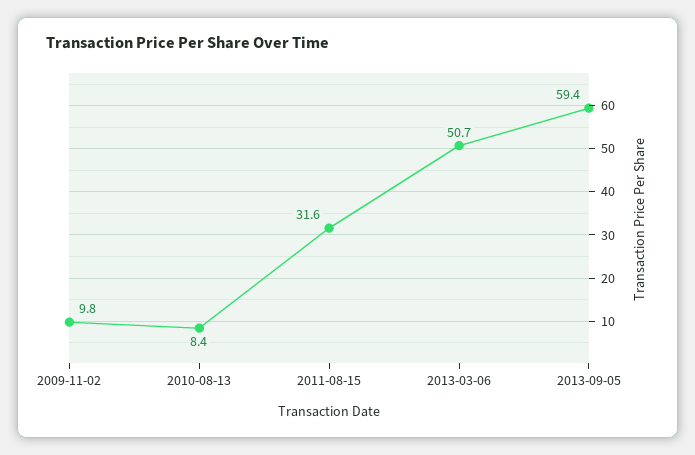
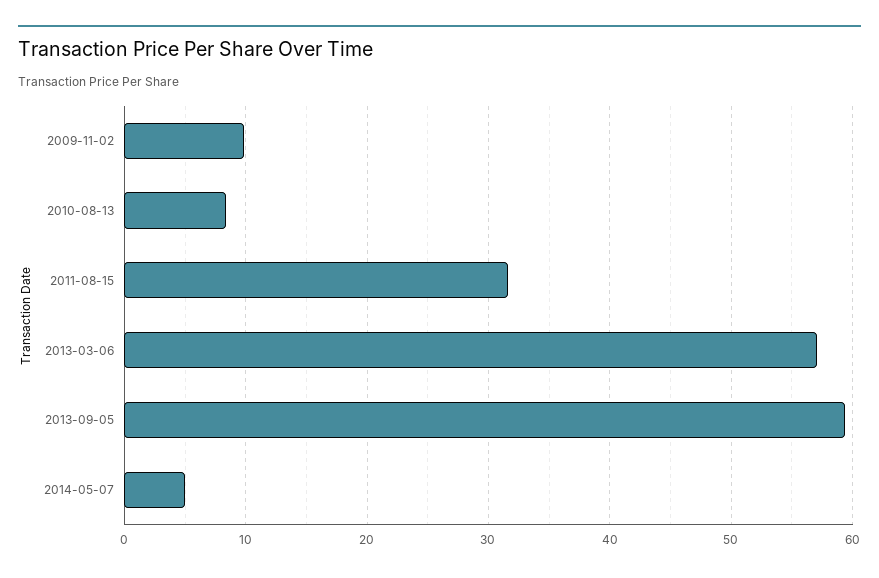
2013-03-06: 50.7 -> 57
2014-05-07: none -> 5

